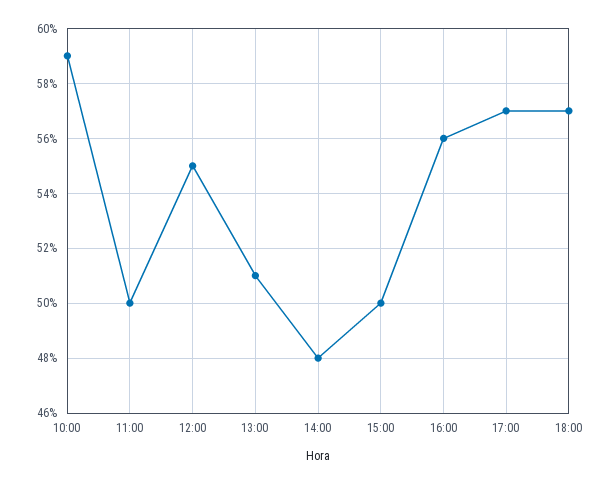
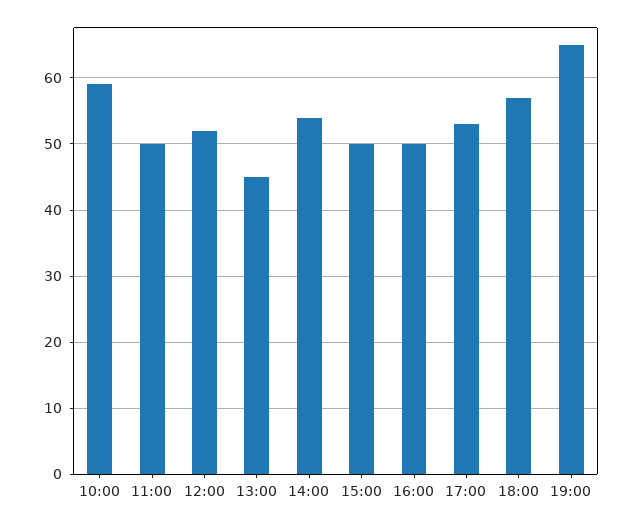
12:00: 55 -> 52
13:00: 51 -> 45
14:00: 48 -> 54
16:00: 56 -> 50
17:00: 57 -> 53
19:00: none -> 65

